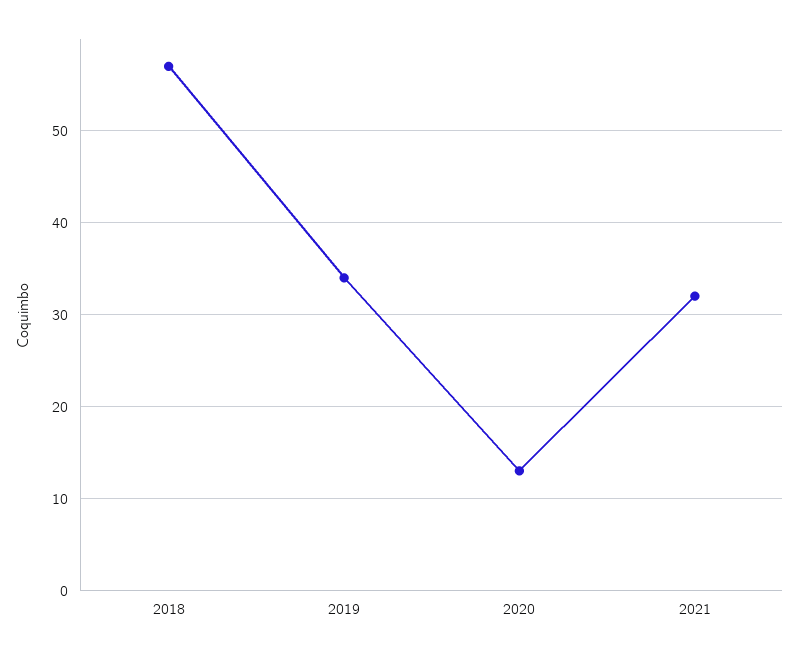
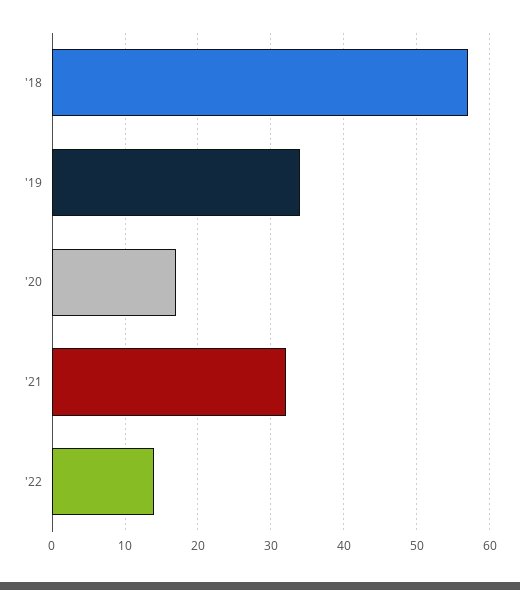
2020: 13 -> 17
'22: none -> 14

